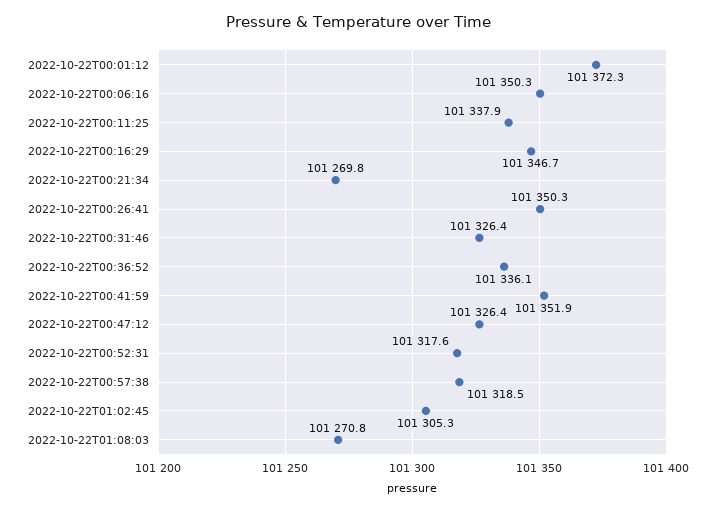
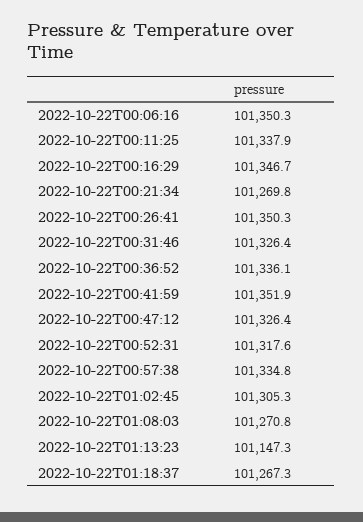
2022-10-22T00:01:12: 101372.3 -> none
2022-10-22T00:57:38: 101318.5 -> 101334.8
2022-10-22T01:13:23: none -> 101147.3
2022-10-22T01:18:37: none -> 101267.3

